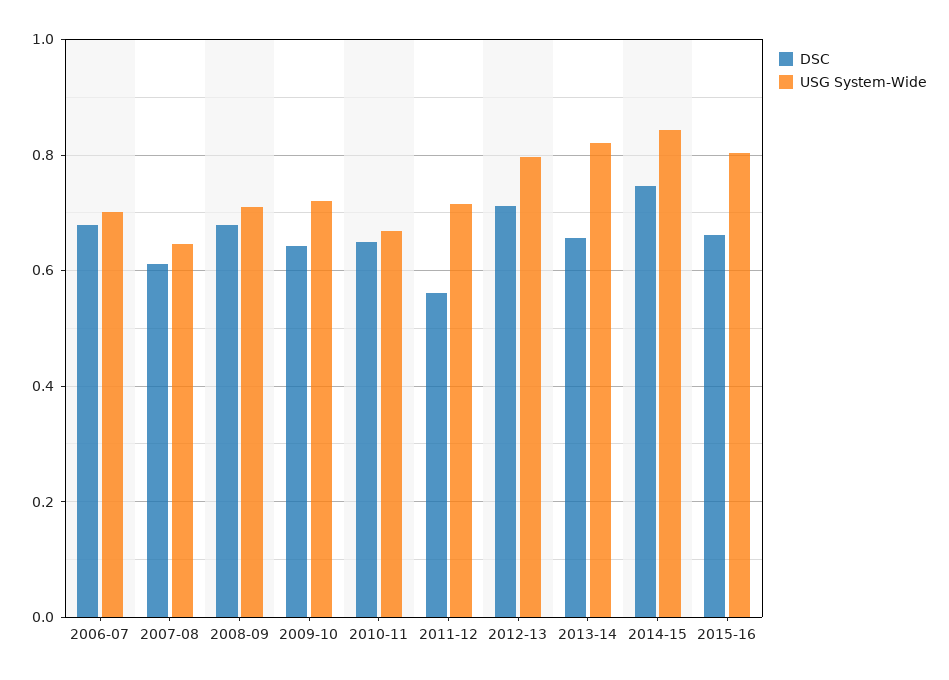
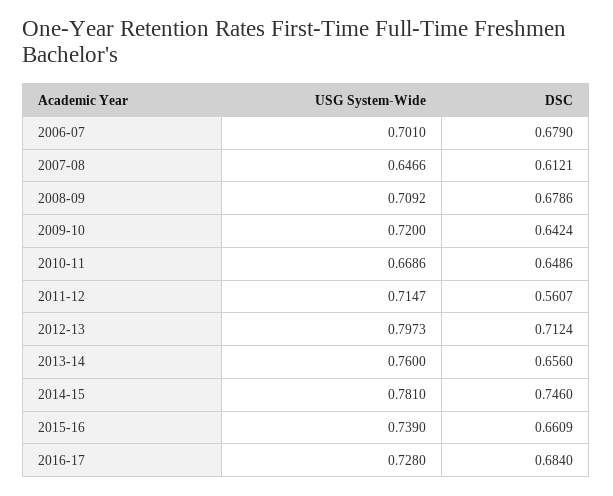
USG System-Wide, 2013-14: 0.82 -> 0.76
USG System-Wide, 2014-15: 0.84 -> 0.781
USG System-Wide, 2015-16: 0.8 -> 0.739
USG System-Wide, 2016-17: none -> 0.728
DSC, 2016-17: none -> 0.684

